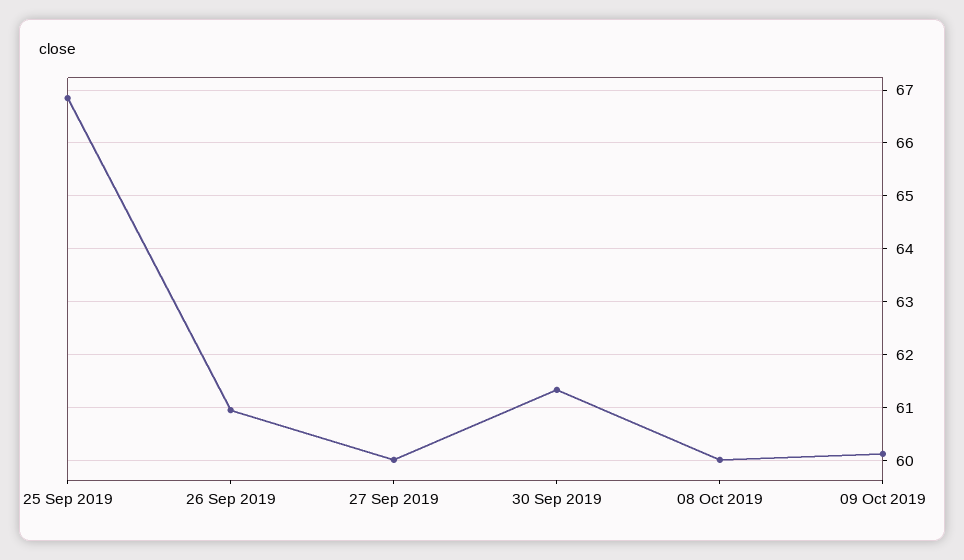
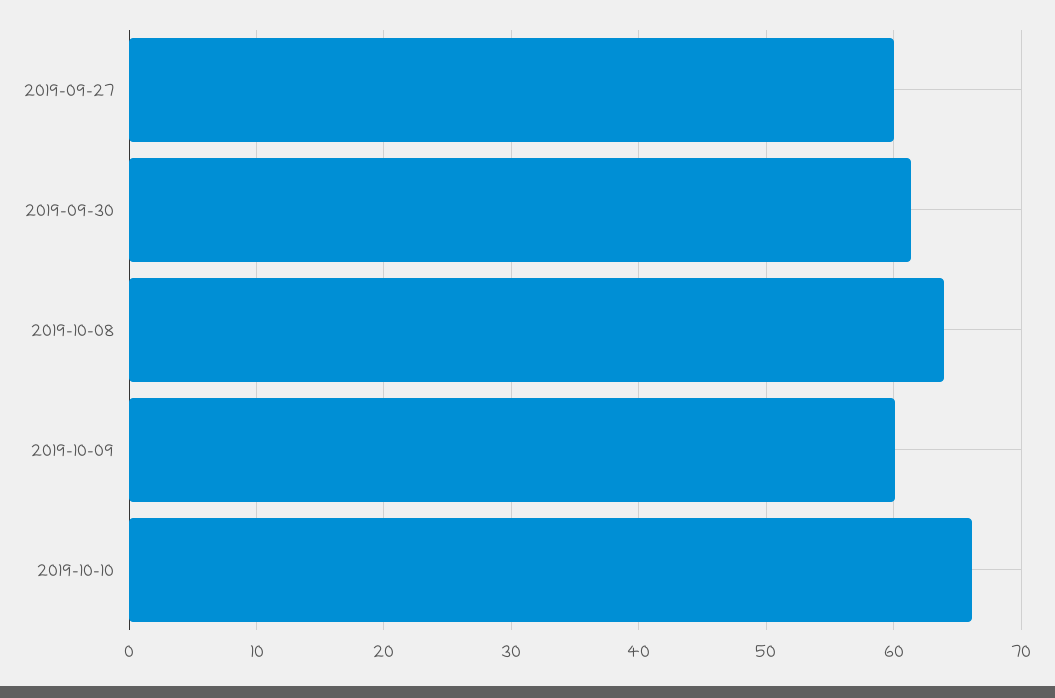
25 Sep 2019: 66.8 -> none
26 Sep 2019: 61 -> none
08 Oct 2019: 60 -> 64
2019-10-10: none -> 66

